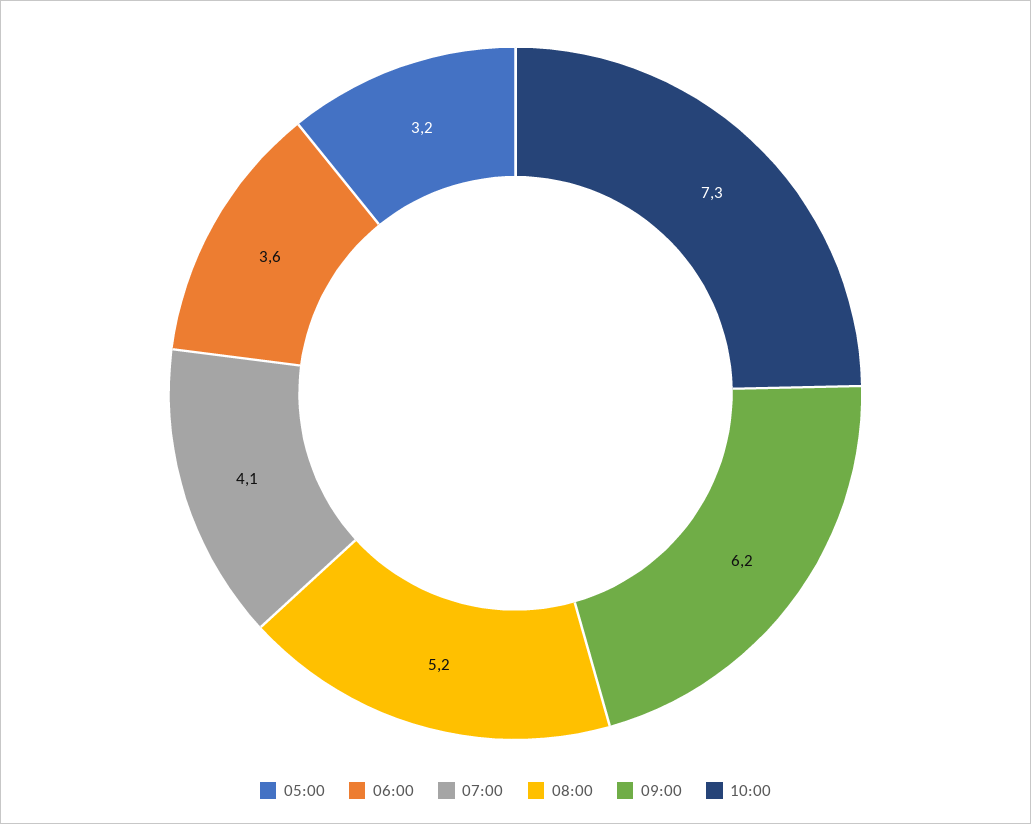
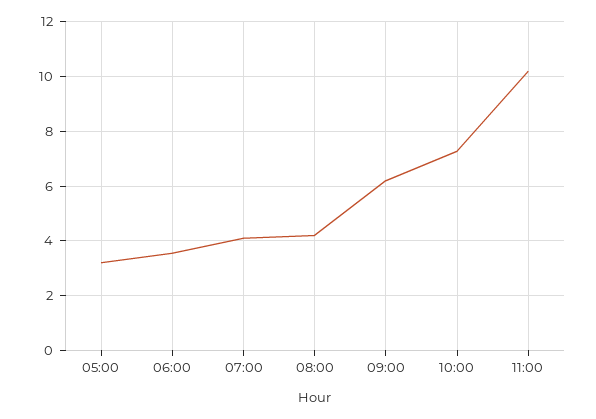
08:00: 5.2 -> 4.25
11:00: none -> 10.25

